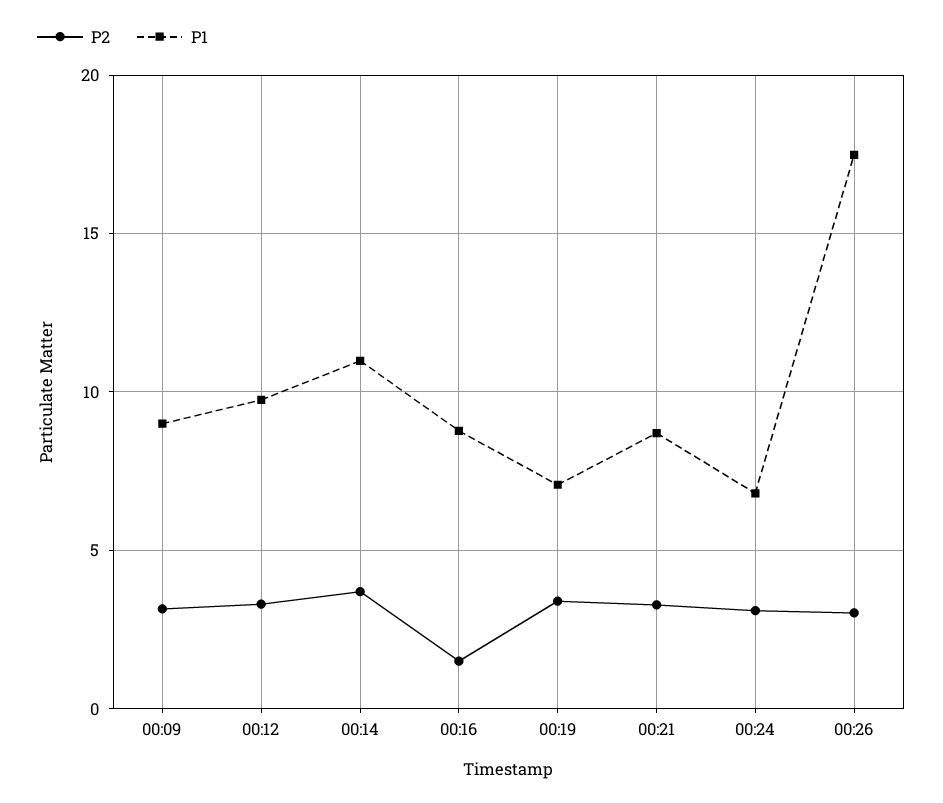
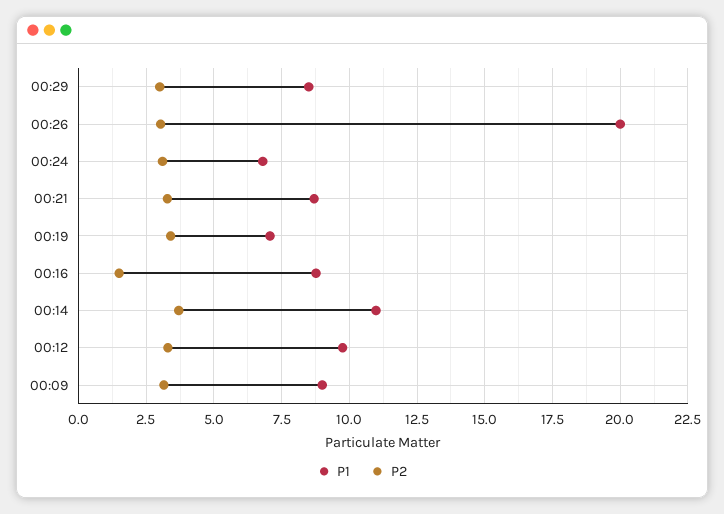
P1, 00:26: 17.5 -> 20
P1, 00:29: none -> 8.5
P2, 00:29: none -> 3

